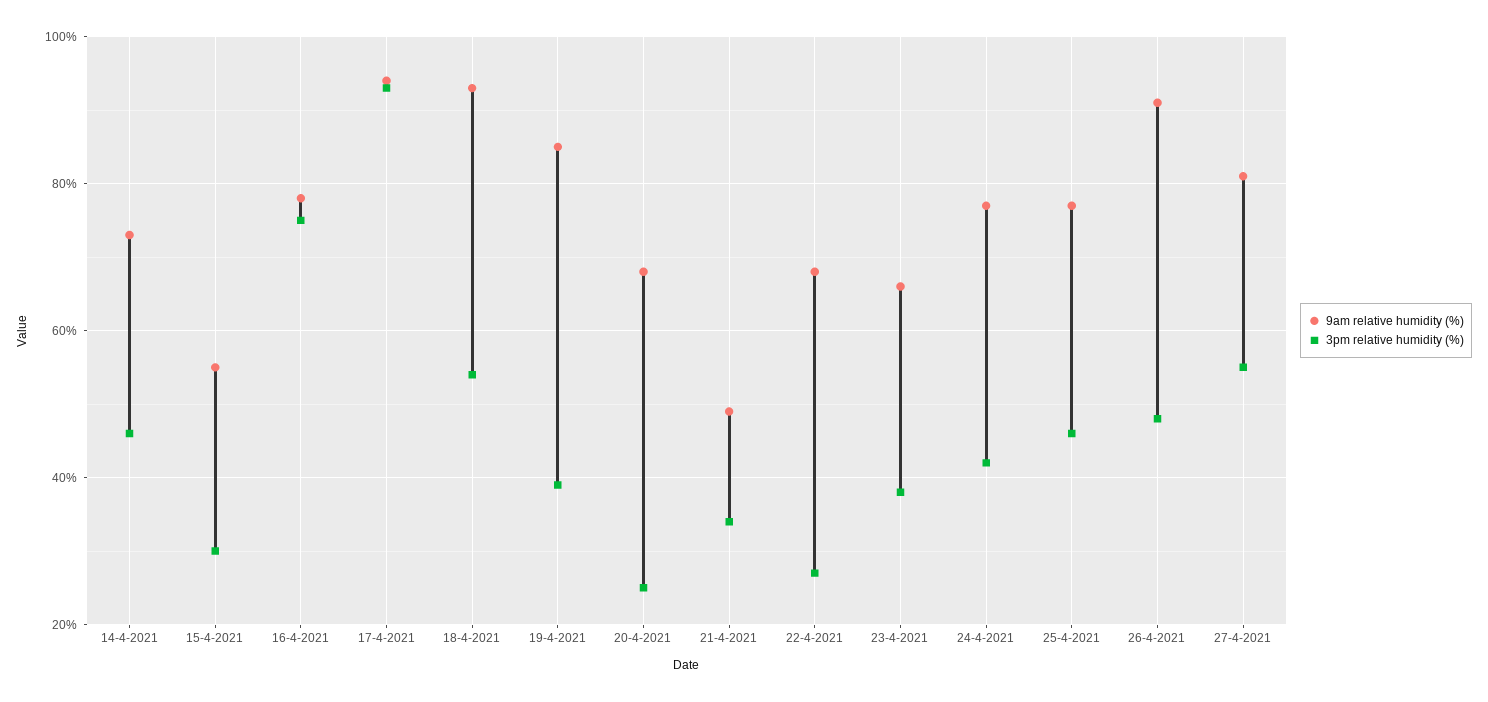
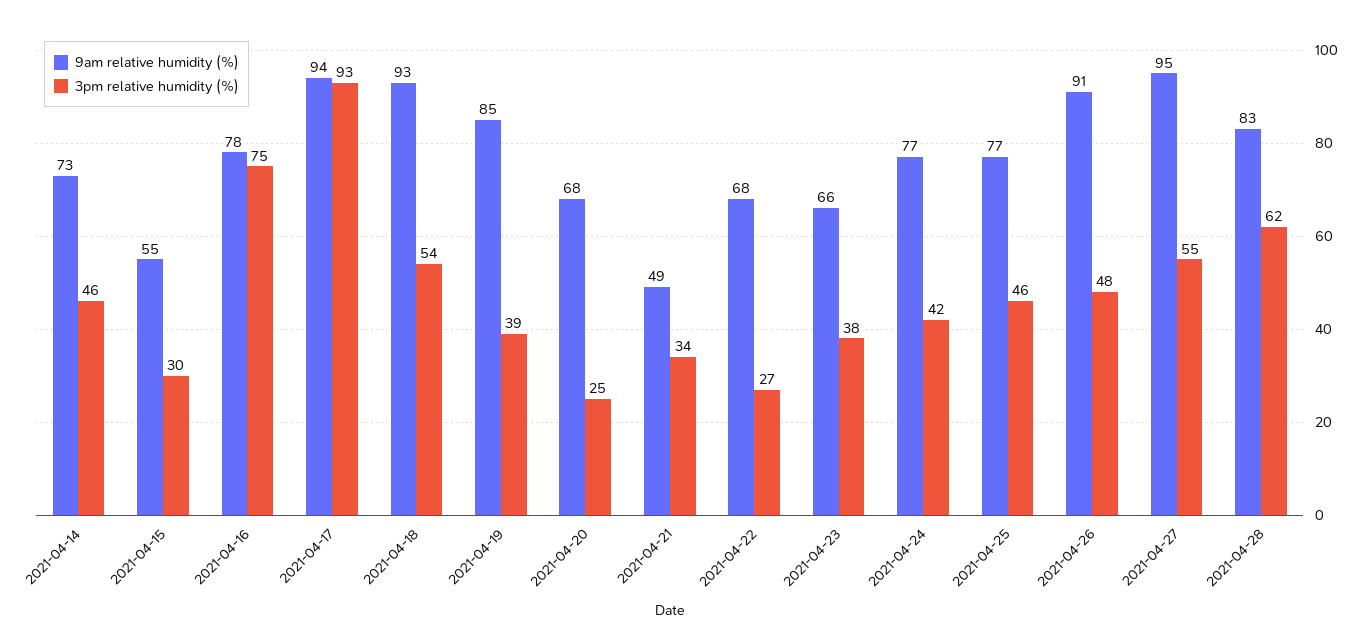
9am relative humidity (%), 27-4-2021: 80 -> 95
9am relative humidity (%), 2021-04-28: none -> 83
3pm relative humidity (%), 2021-04-28: none -> 62

